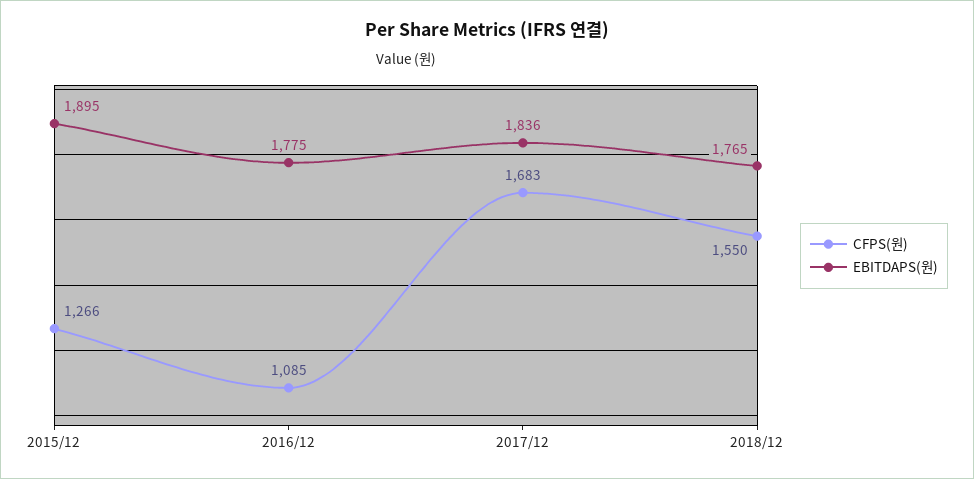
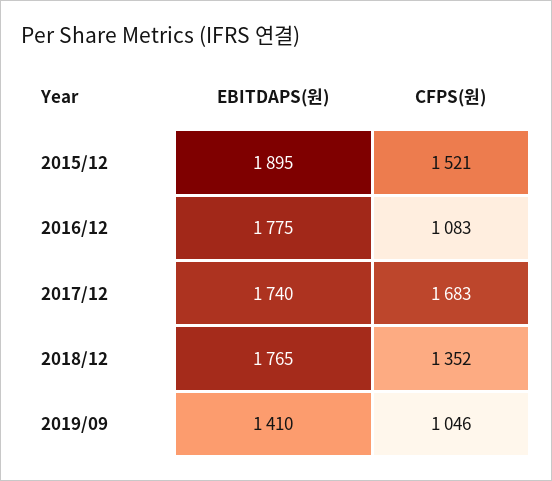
CFPS(원), 2015/12: 1266 -> 1521
CFPS(원), 2016/12: 1085 -> 1083
EBITDAPS(원), 2017/12: 1836 -> 1740
CFPS(원), 2018/12: 1550 -> 1352
EBITDAPS(원), 2019/09: none -> 1410
CFPS(원), 2019/09: none -> 1046

